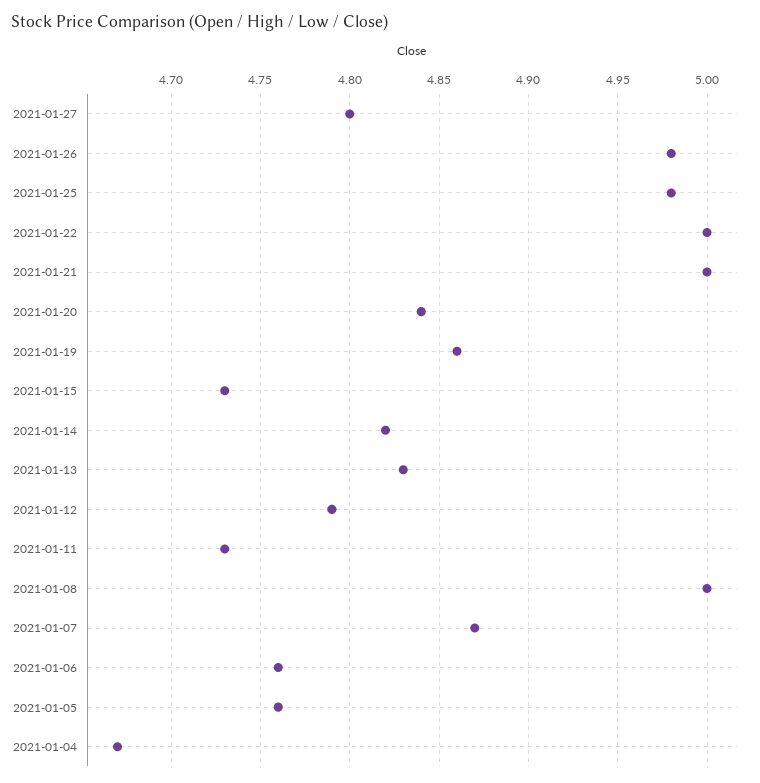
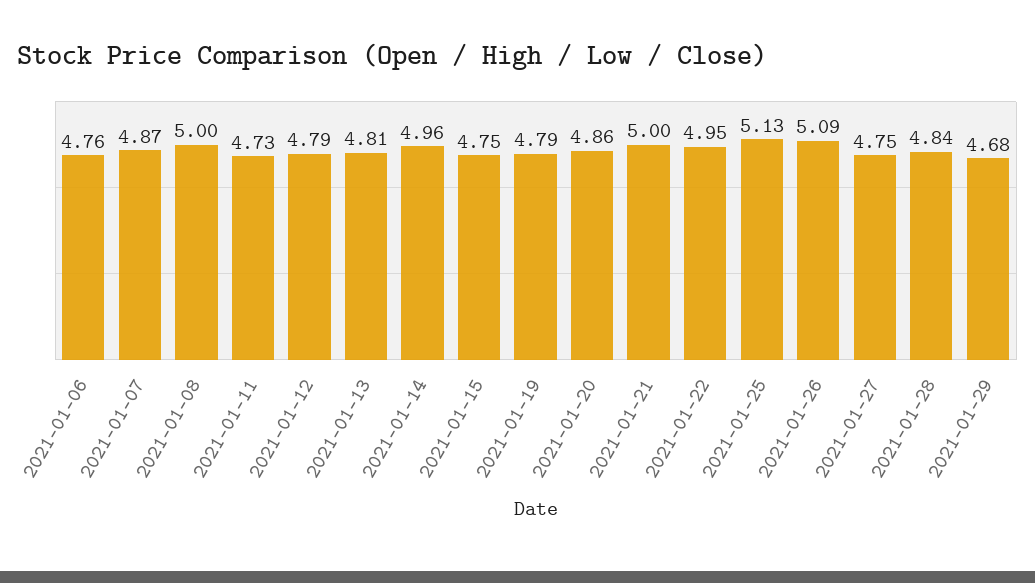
2021-01-27: 4.8 -> 4.75
2021-01-26: 4.98 -> 5.09
2021-01-25: 4.98 -> 5.13
2021-01-22: 5 -> 4.95
2021-01-20: 4.84 -> 4.86
2021-01-19: 4.86 -> 4.79
2021-01-15: 4.73 -> 4.75
2021-01-14: 4.82 -> 4.96
2021-01-13: 4.83 -> 4.81
2021-01-05: 4.76 -> none
2021-01-04: 4.67 -> none
2021-01-28: none -> 4.84
2021-01-29: none -> 4.68

